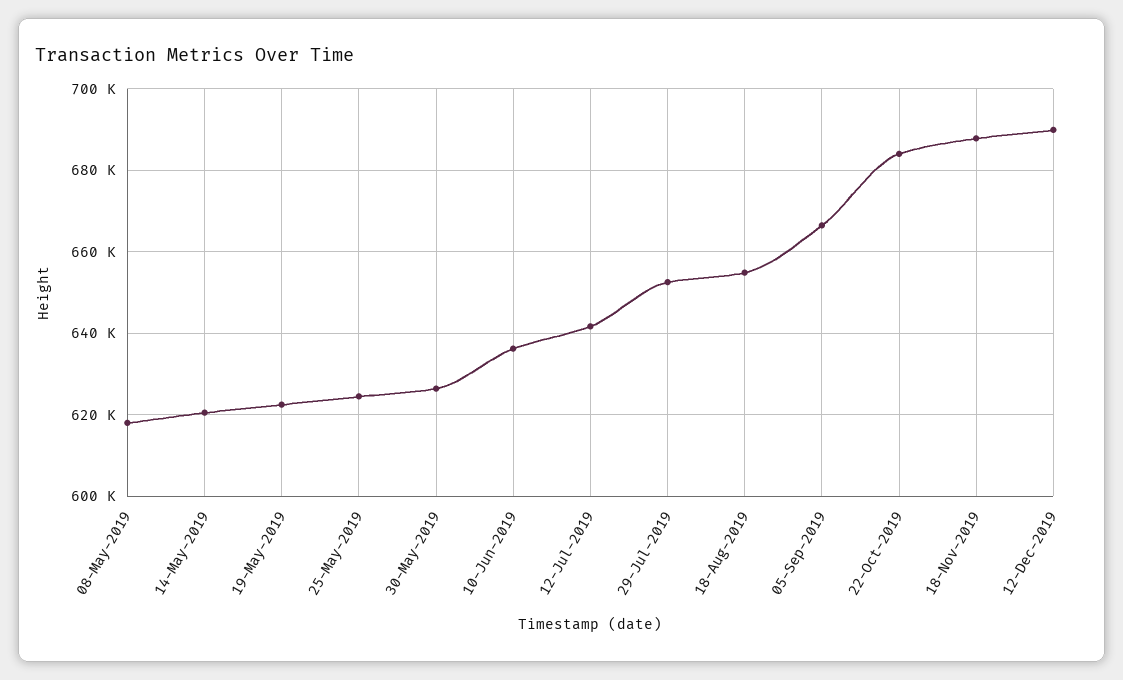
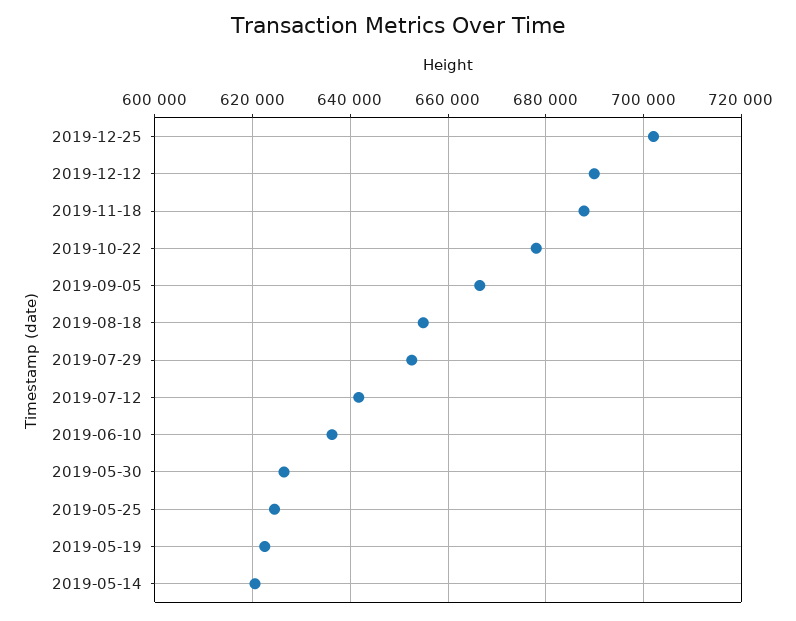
08-May-2019: 618000 -> none
22-Oct-2019: 684000 -> 678000
2019-12-25: none -> 702000

